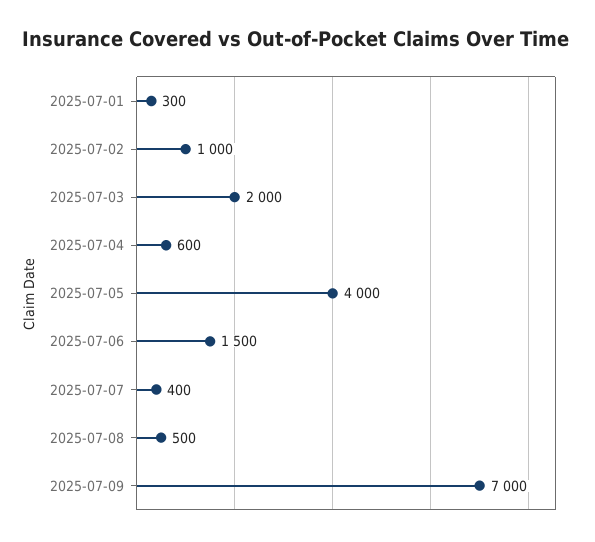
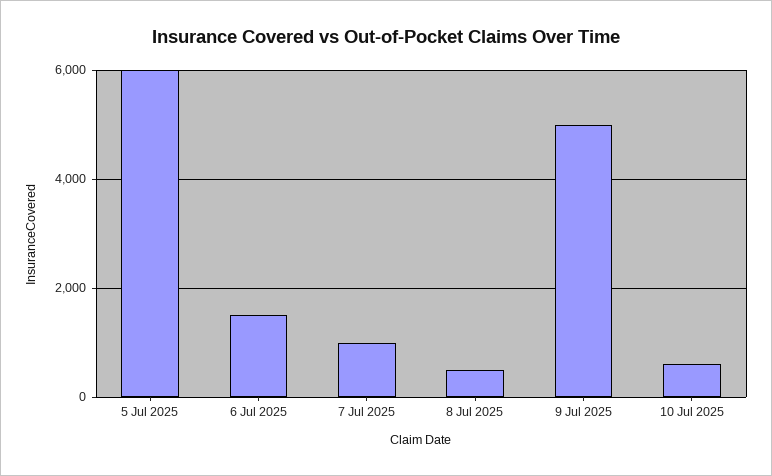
2025-07-01: 300 -> none
2025-07-02: 1000 -> none
2025-07-03: 2000 -> none
2025-07-04: 600 -> none
2025-07-05: 4000 -> 6000
2025-07-07: 400 -> 1000
2025-07-09: 7000 -> 5000
10 Jul 2025: none -> 600

